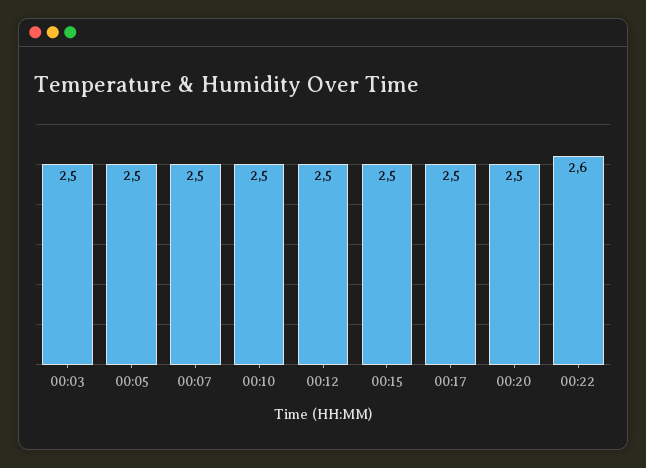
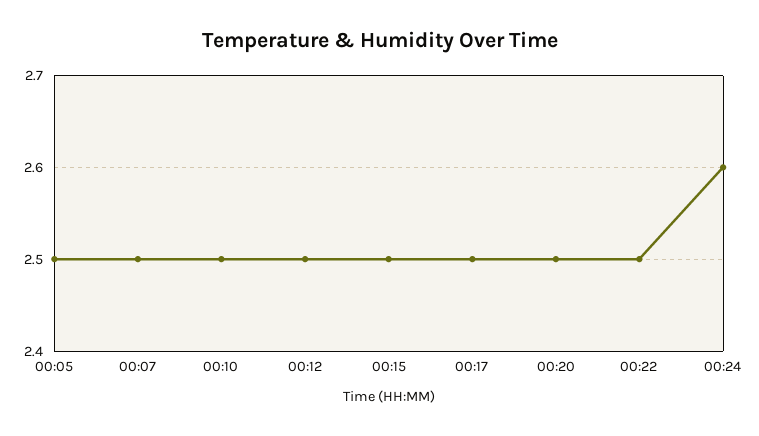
00:03: 2.5 -> none
00:22: 2.6 -> 2.5
00:24: none -> 2.6

